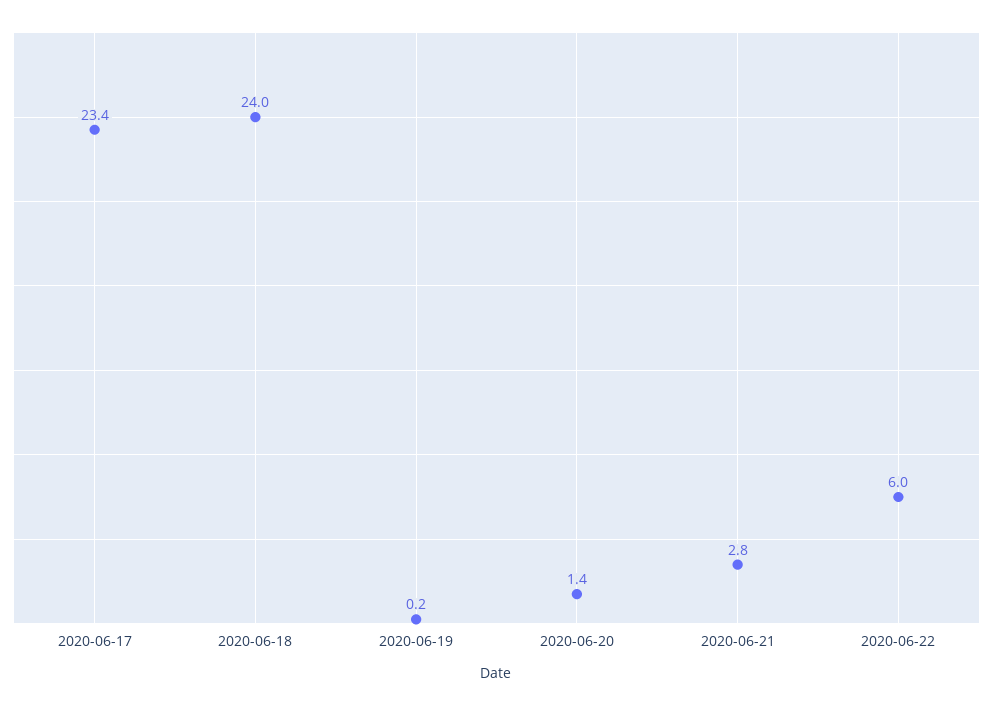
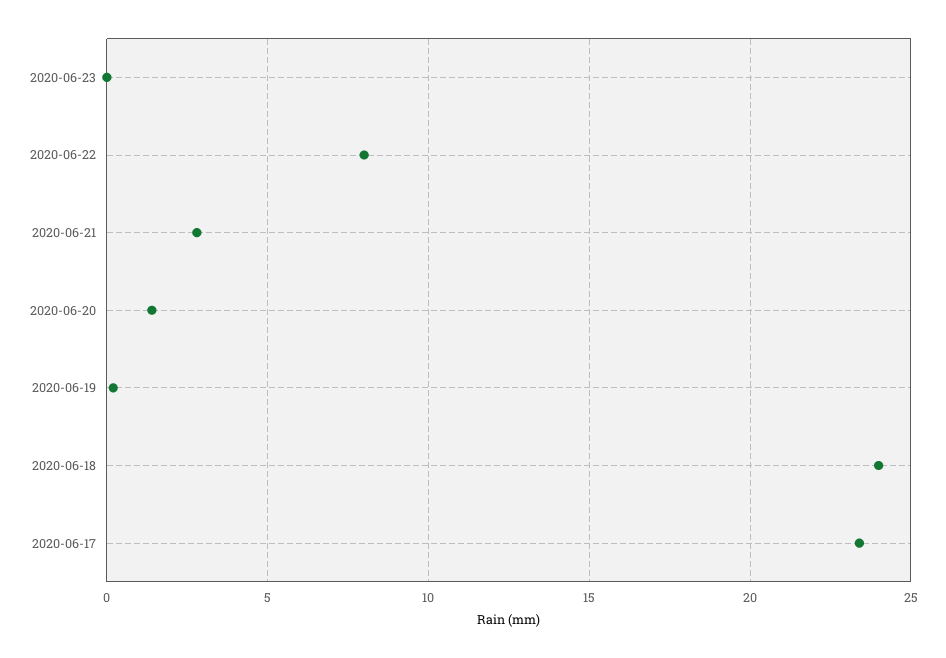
2020-06-22: 6 -> 8
2020-06-23: none -> 0

